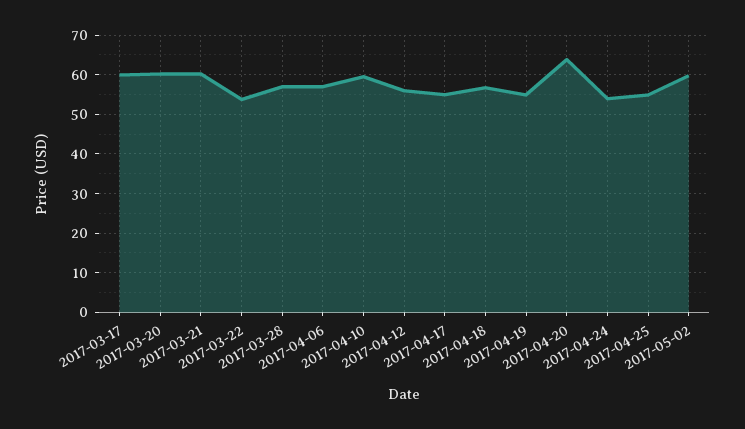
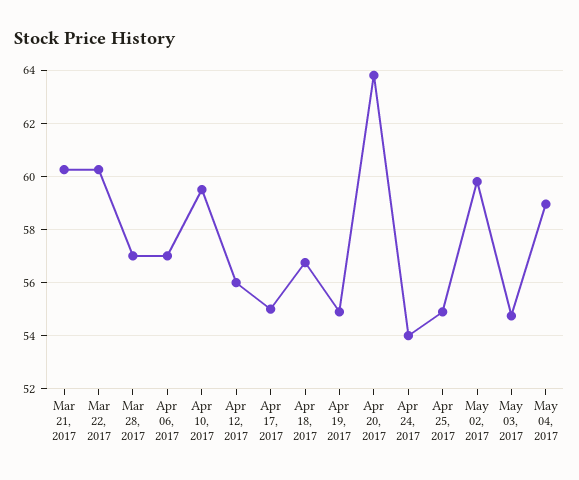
2017-03-17: 60 -> none
2017-03-20: 60 -> none
2017-03-22: 54 -> 60.25
May 03, 2017: none -> 54.75
May 04, 2017: none -> 59

